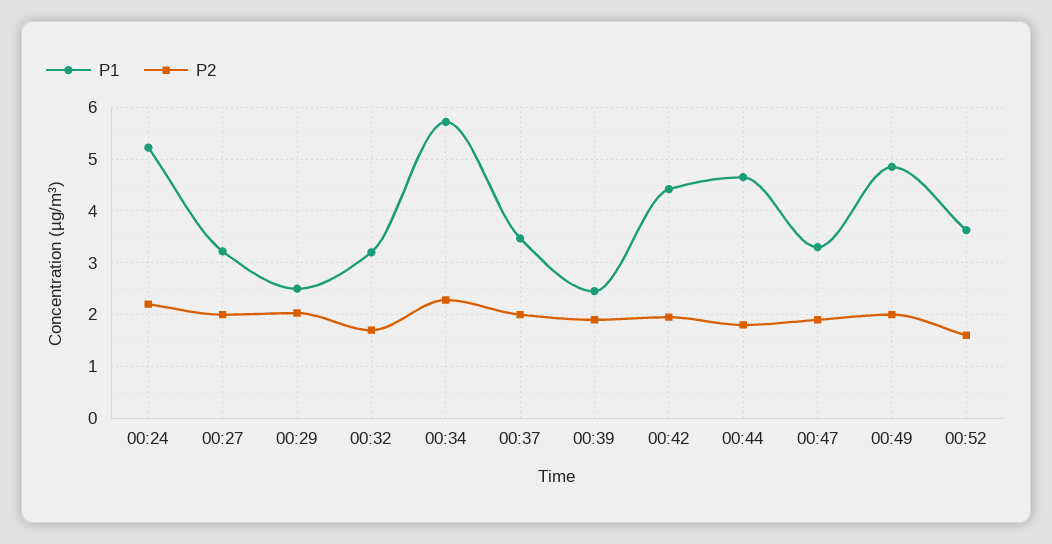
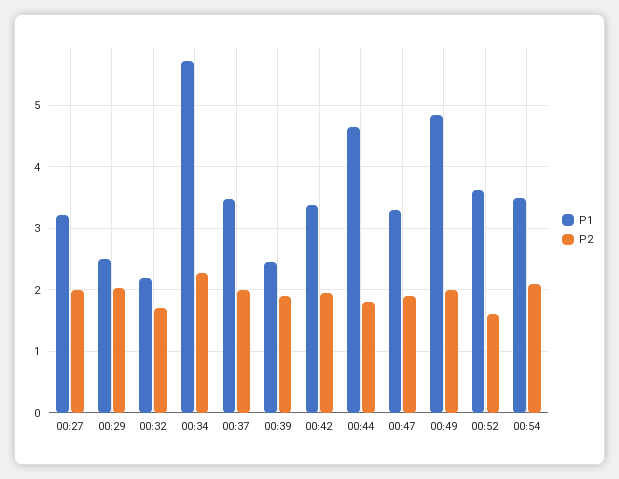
P1, 00:24: 5.2 -> none
P2, 00:24: 2.2 -> none
P1, 00:32: 3.2 -> 2.2
P1, 00:42: 4.4 -> 3.4
P1, 00:54: none -> 3.5
P2, 00:54: none -> 2.1

